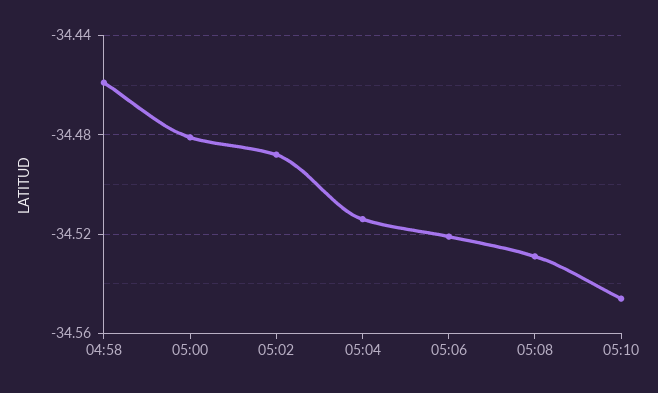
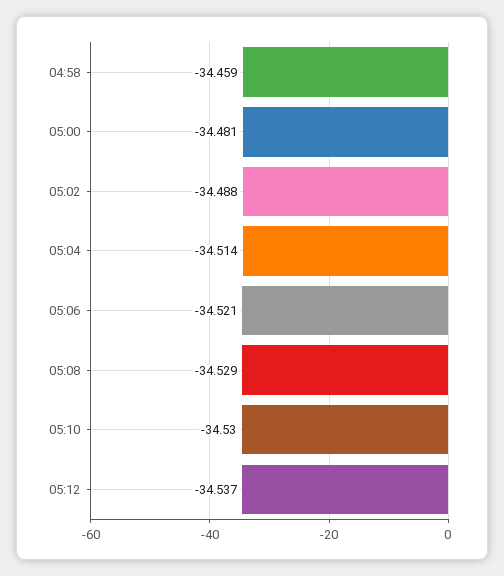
05:10: -34.545 -> -34.53
05:12: none -> -34.537

